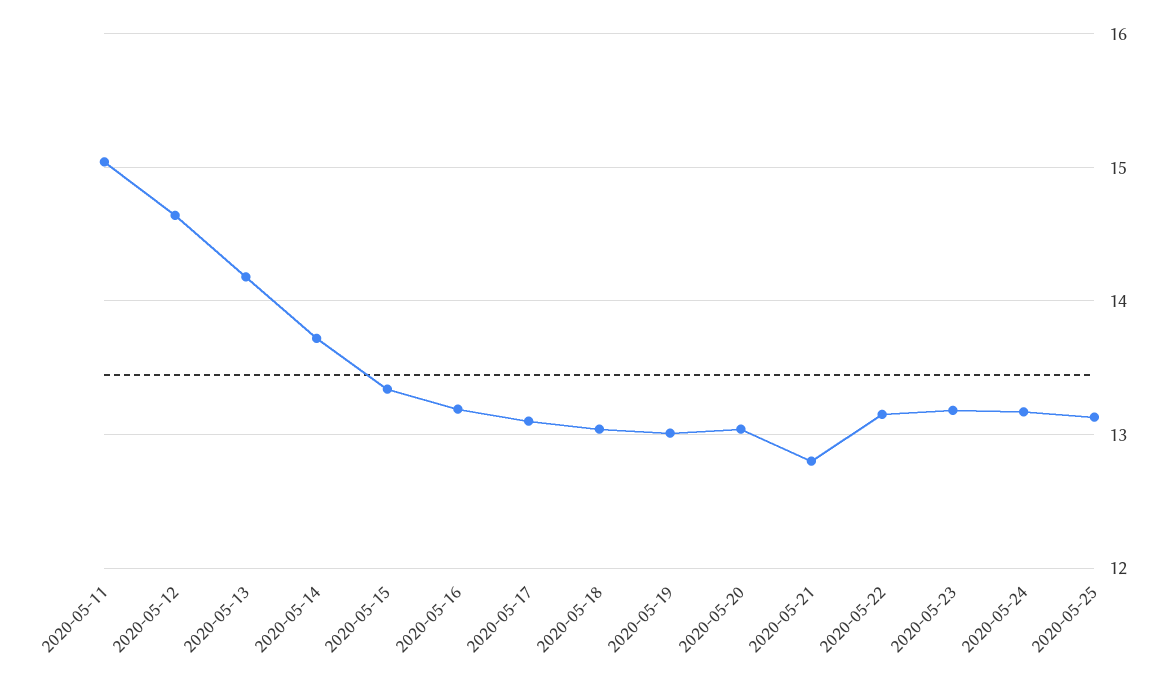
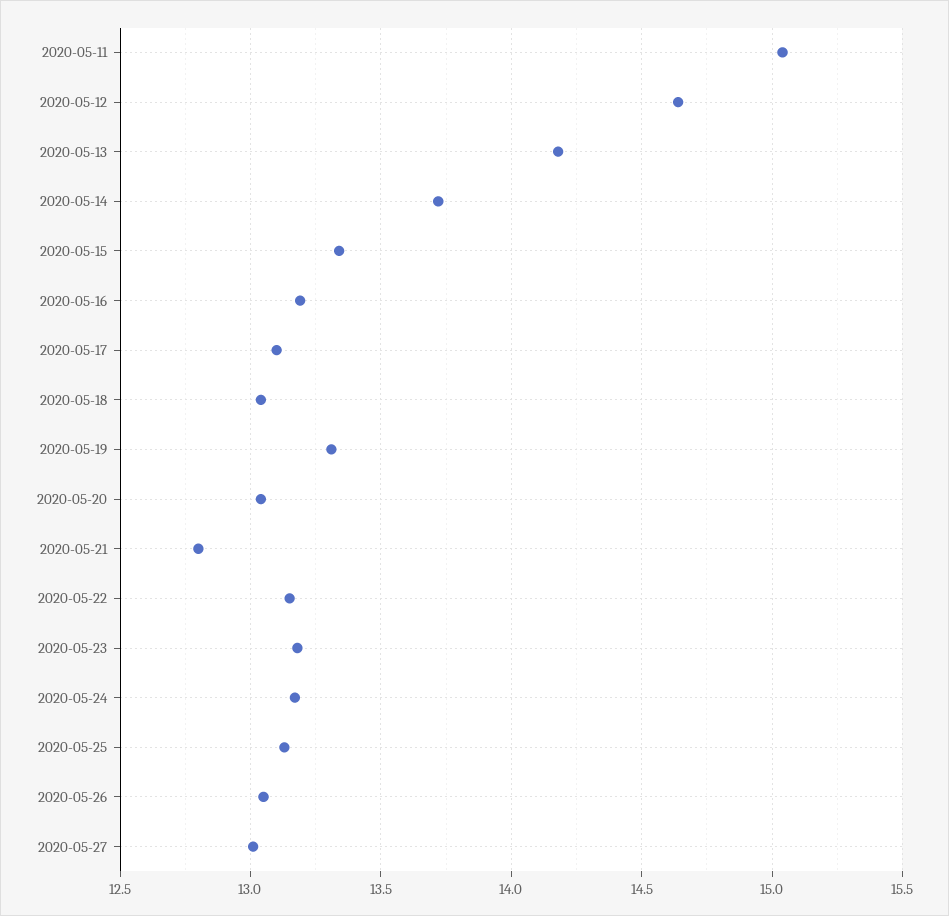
2020-05-19: 13 -> 13.3
2020-05-26: none -> 13.05
2020-05-27: none -> 13

